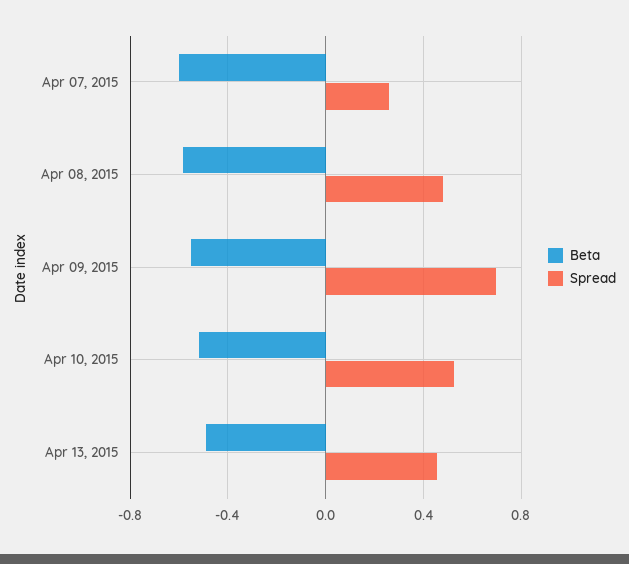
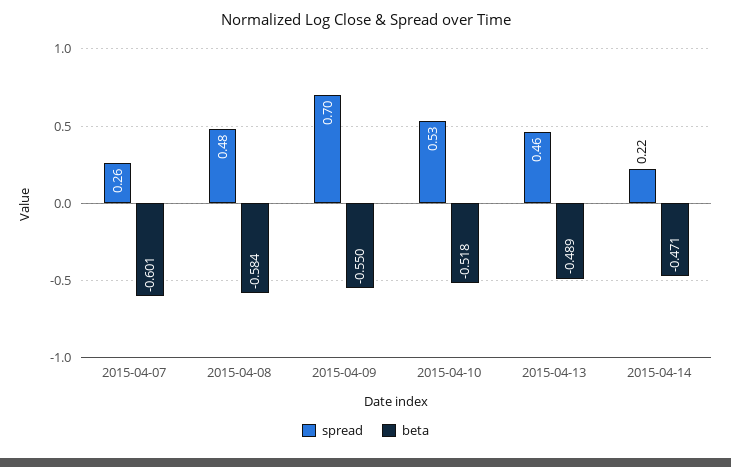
Spread, 2015-04-14: none -> 0.22
Beta, 2015-04-14: none -> -0.471

